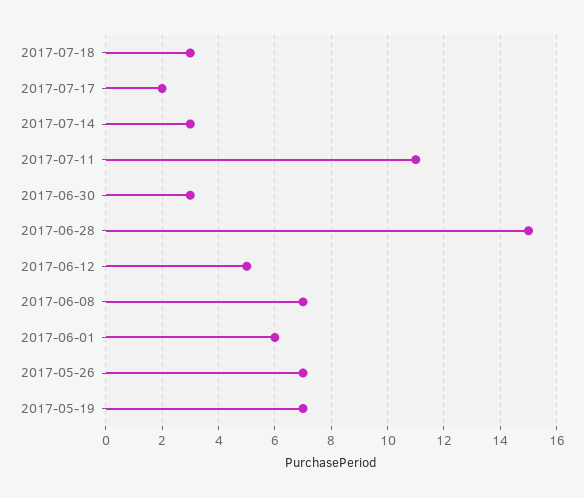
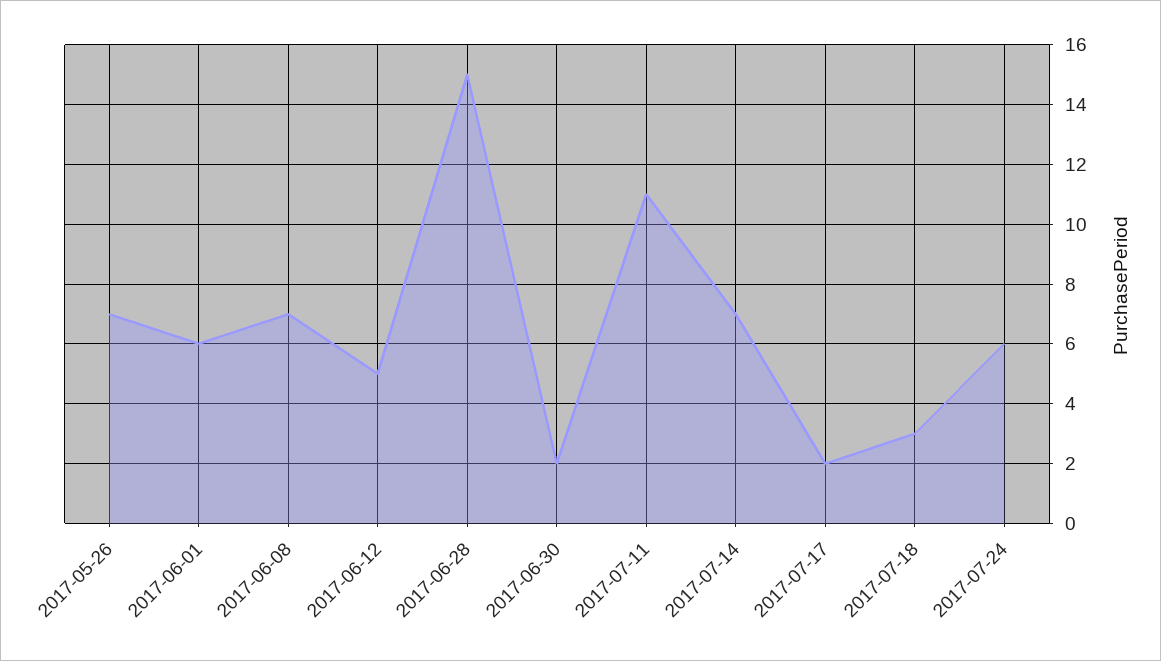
2017-07-14: 3 -> 7
2017-06-30: 3 -> 2
2017-05-19: 7 -> none
2017-07-24: none -> 6

